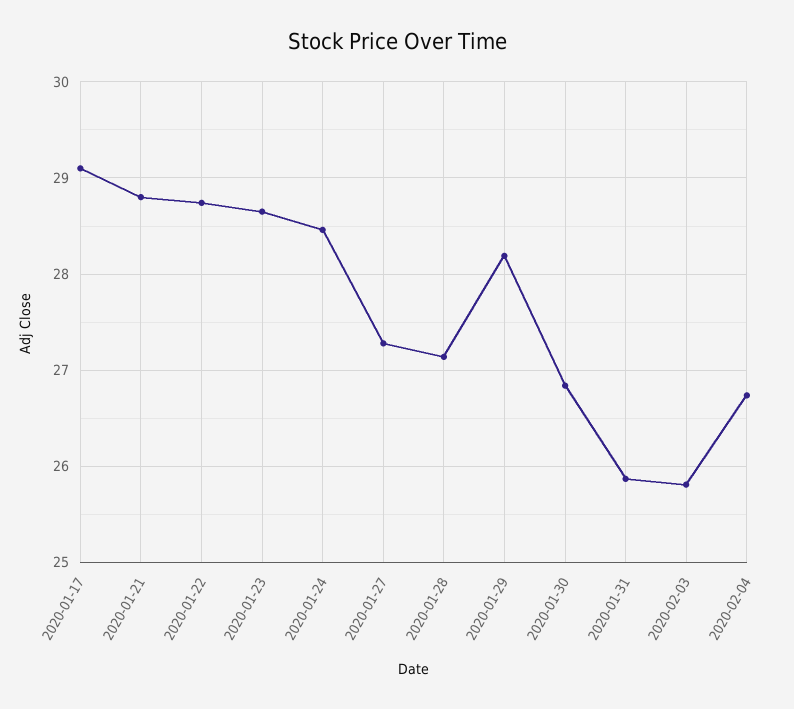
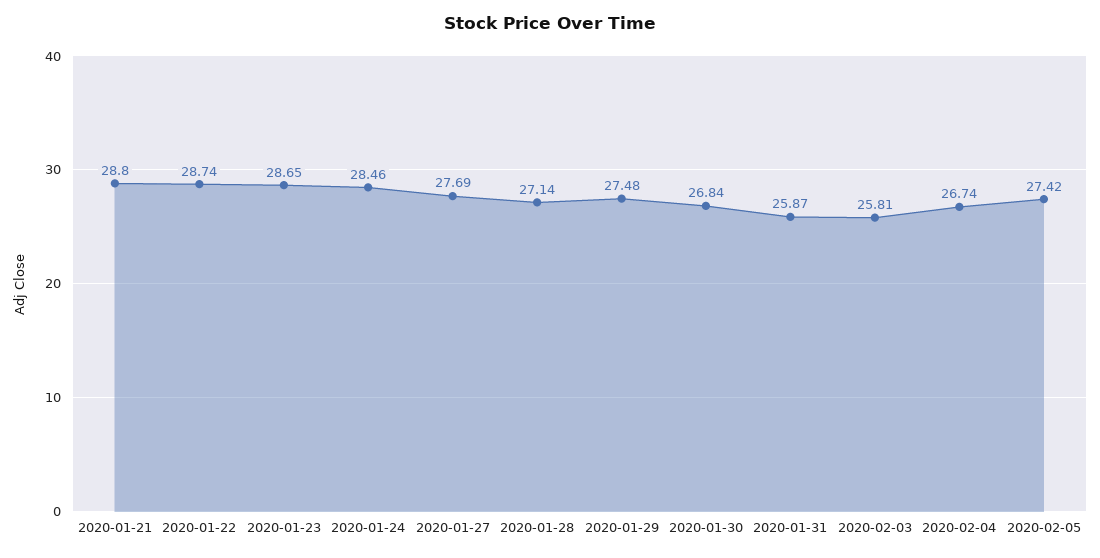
2020-01-17: 29.1 -> none
2020-01-27: 27.3 -> 27.69
2020-01-29: 28.2 -> 27.48
2020-02-05: none -> 27.42

